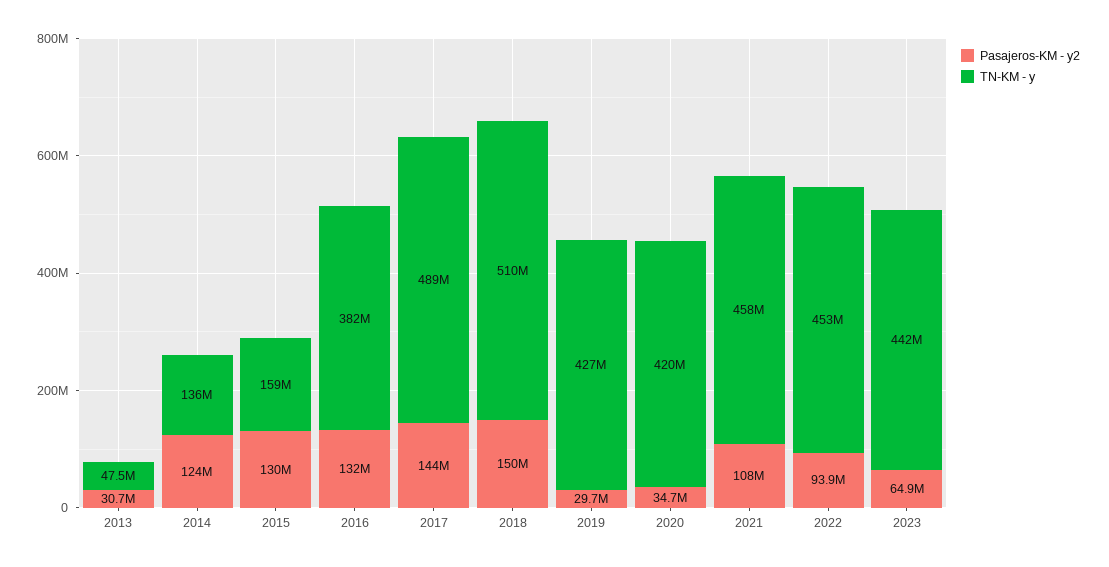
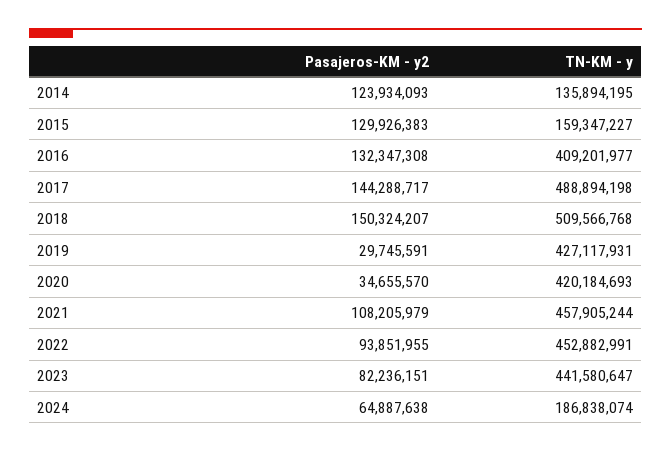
Pasajeros-KM - y2, 2013: 30700000 -> none
TN-KM - y, 2013: 47500000 -> none
TN-KM - y, 2016: 382000000 -> 409201977
Pasajeros-KM - y2, 2023: 64900000 -> 82236151
Pasajeros-KM - y2, 2024: none -> 64887638
TN-KM - y, 2024: none -> 186838074

